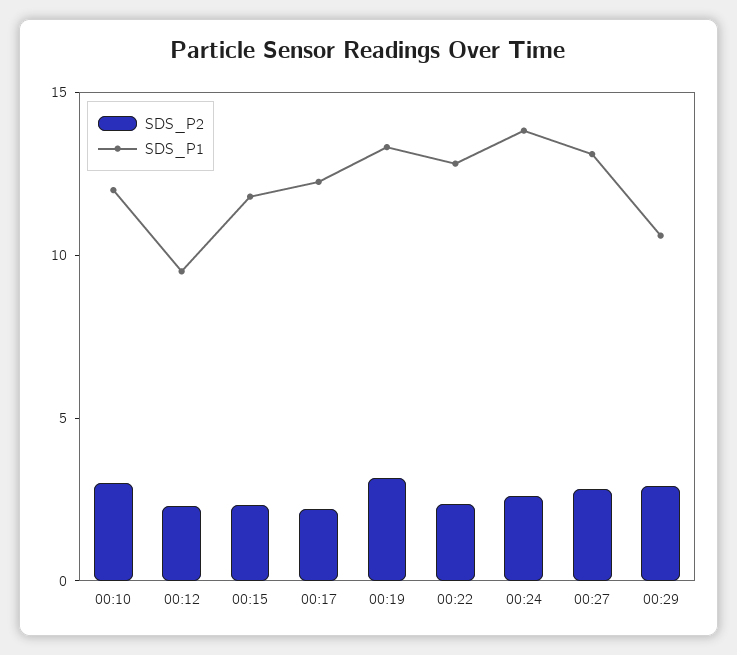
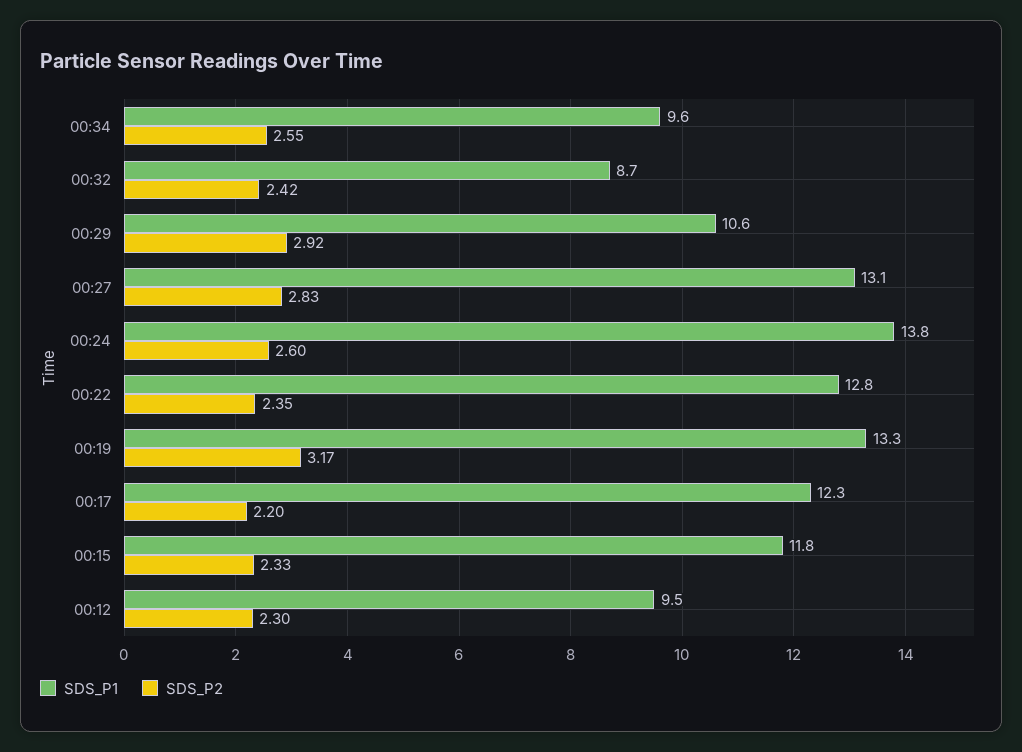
SDS_P2, 00:10: 3 -> none
SDS_P1, 00:10: 12 -> none
SDS_P1, 00:34: none -> 9.6
SDS_P2, 00:34: none -> 2.55
SDS_P1, 00:32: none -> 8.7
SDS_P2, 00:32: none -> 2.42

